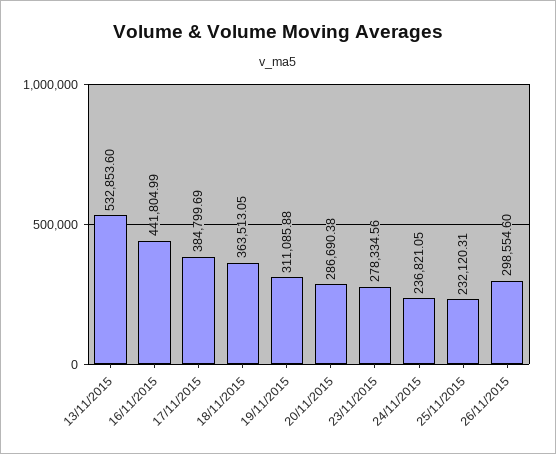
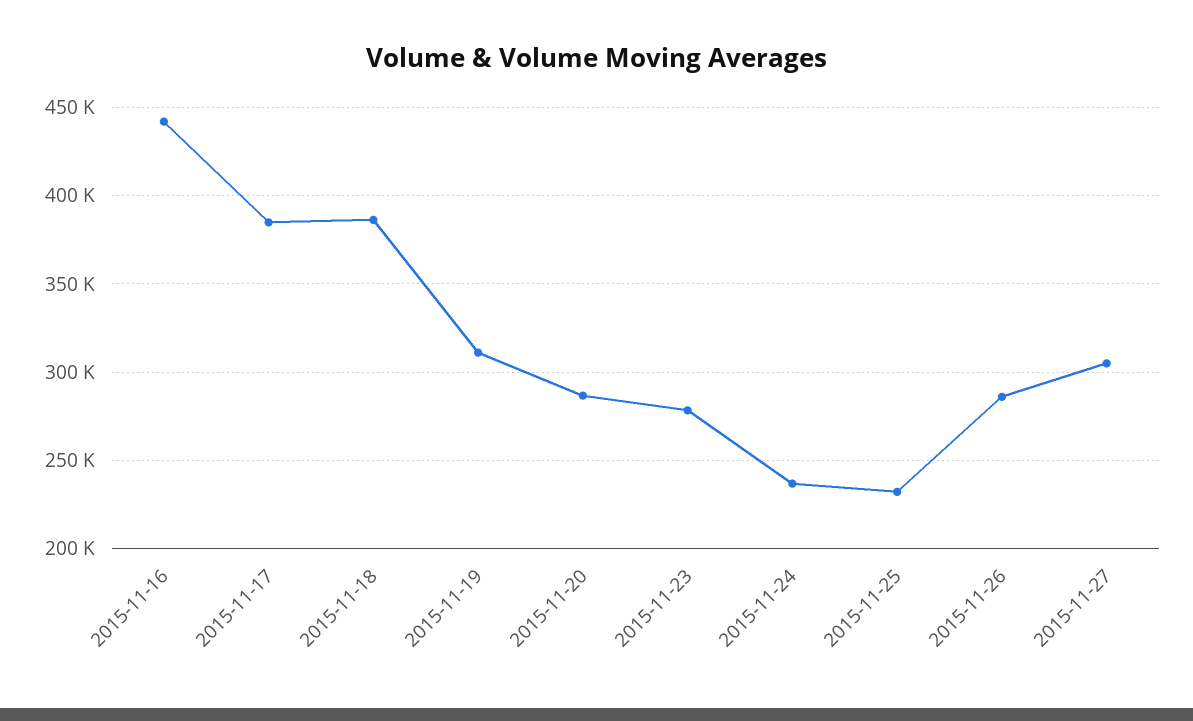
13/11/2015: 532853.6 -> none
18/11/2015: 363513.05 -> 385000
26/11/2015: 298554.6 -> 285000
2015-11-27: none -> 305000

